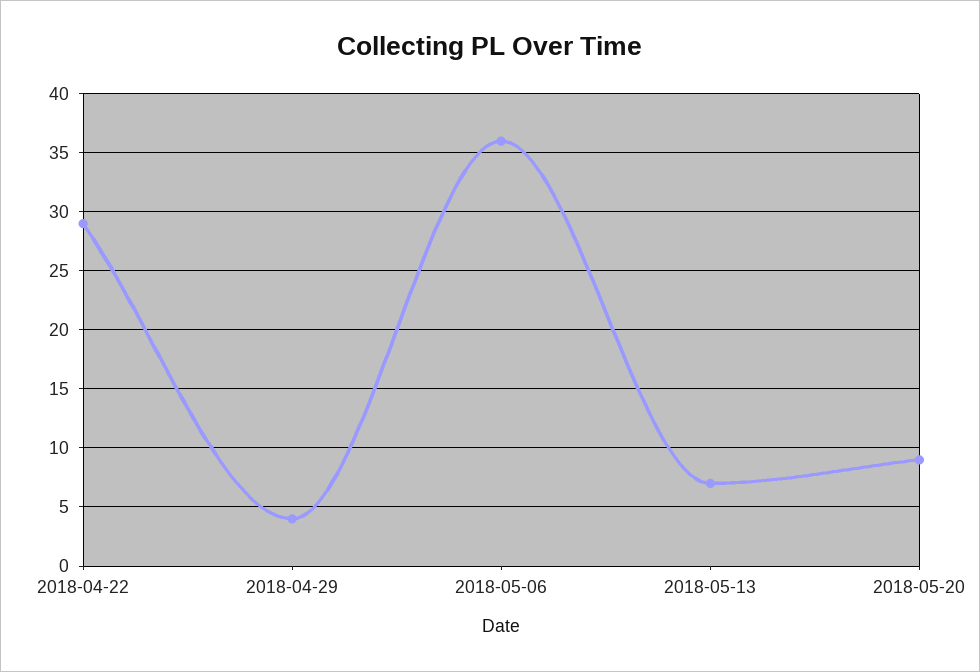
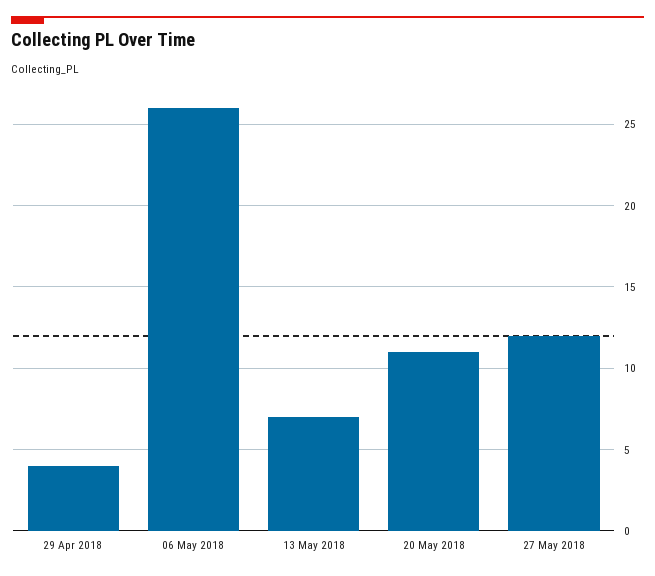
2018-04-22: 29 -> none
2018-05-06: 36 -> 26
2018-05-20: 9 -> 11
27 May 2018: none -> 12

